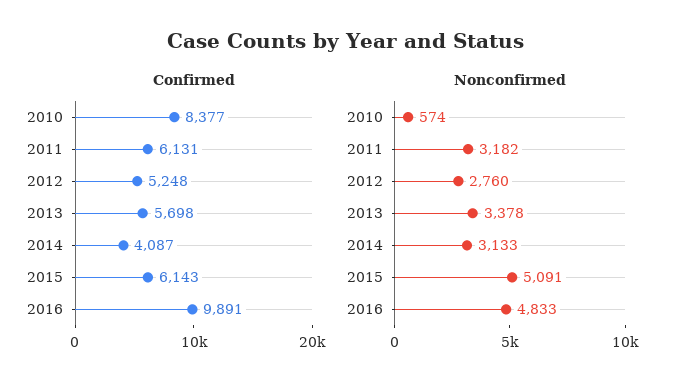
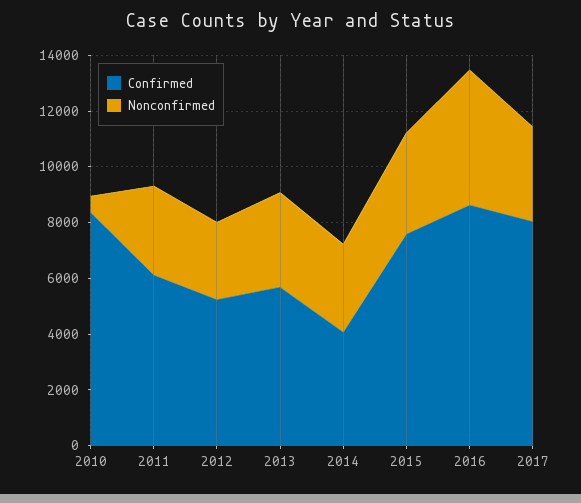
Confirmed, 2015: 6143 -> 7500
Confirmed, 2016: 9891 -> 8500
Nonconfirmed, 2015: 5091 -> 3500
Confirmed, 2017: none -> 8000
Nonconfirmed, 2017: none -> 3500

